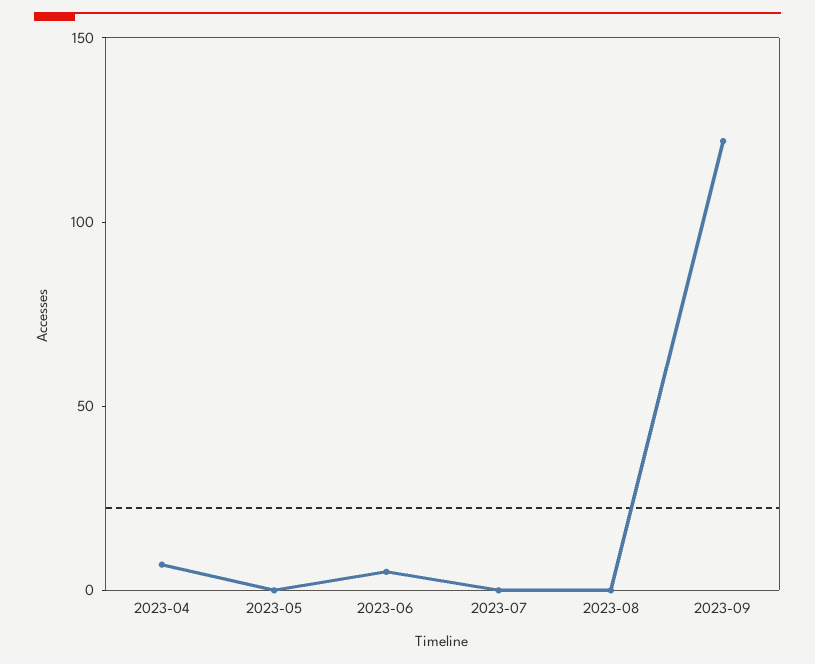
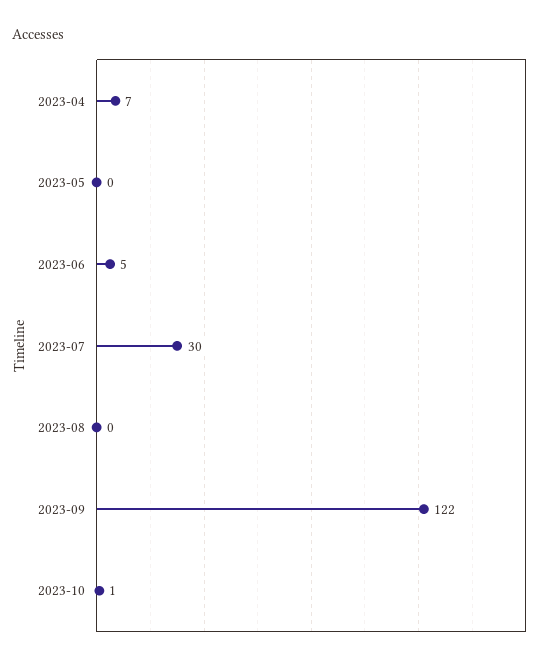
2023-07: 0 -> 30
2023-10: none -> 1

